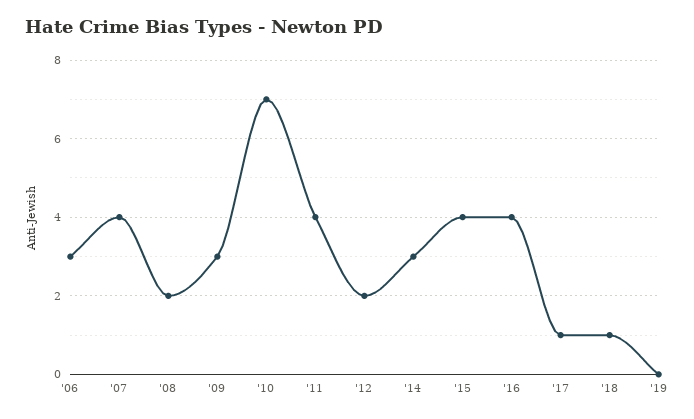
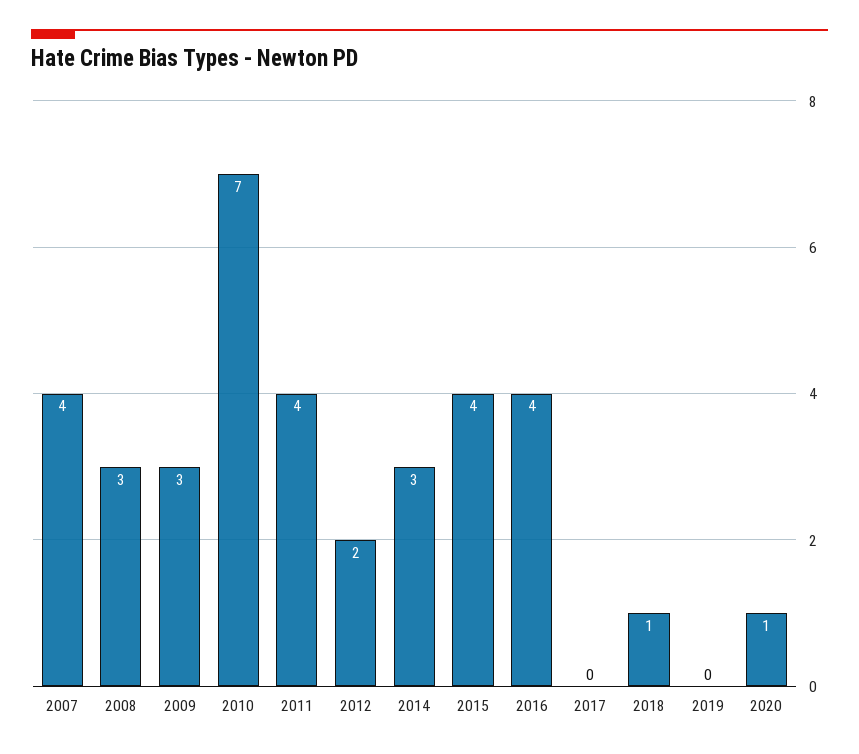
'06: 3 -> none
'08: 2 -> 3
'17: 1 -> 0
2020: none -> 1

